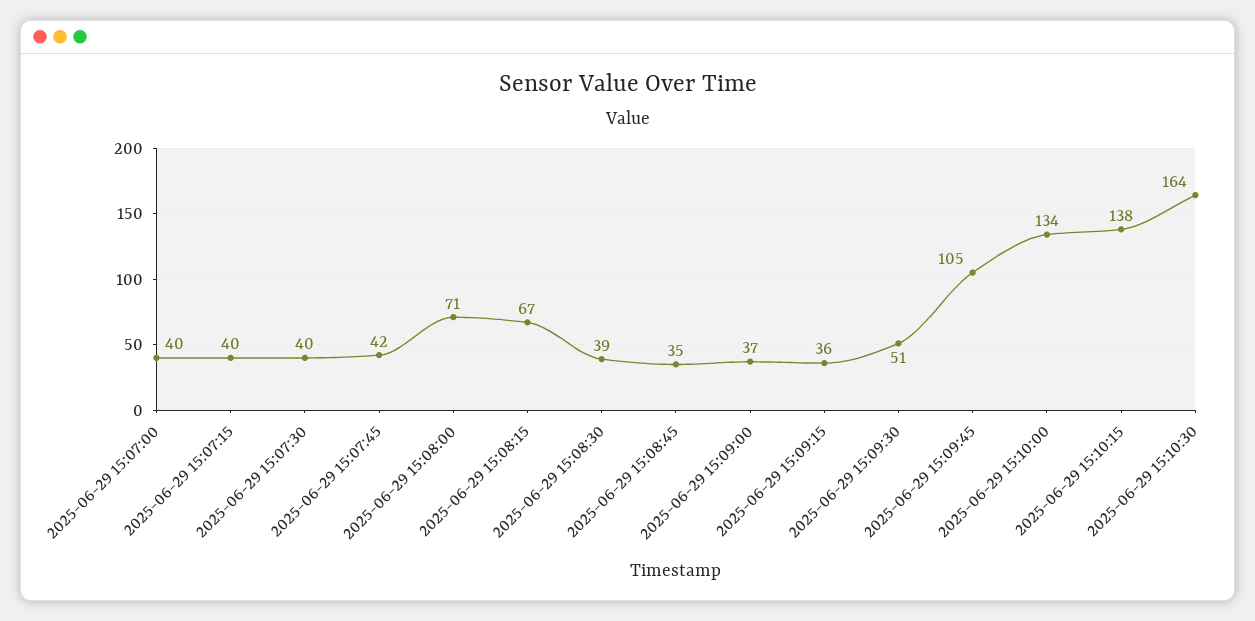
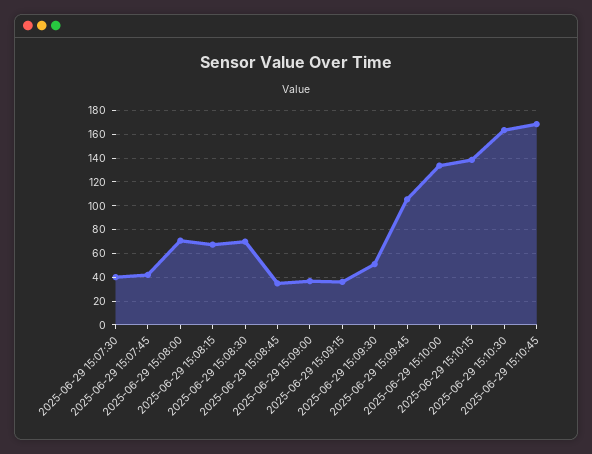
2025-06-29 15:07:00: 40 -> none
2025-06-29 15:07:15: 40 -> none
2025-06-29 15:08:30: 39 -> 70
2025-06-29 15:10:45: none -> 170

